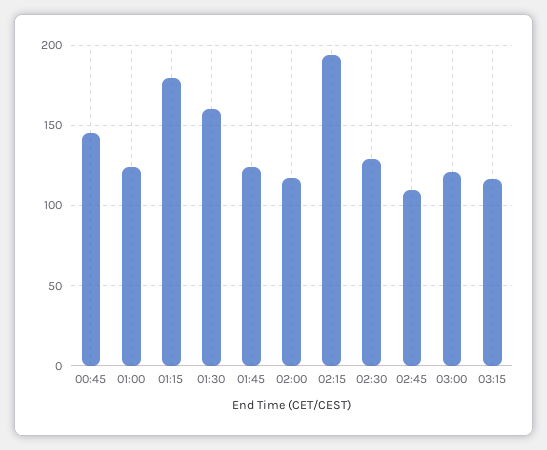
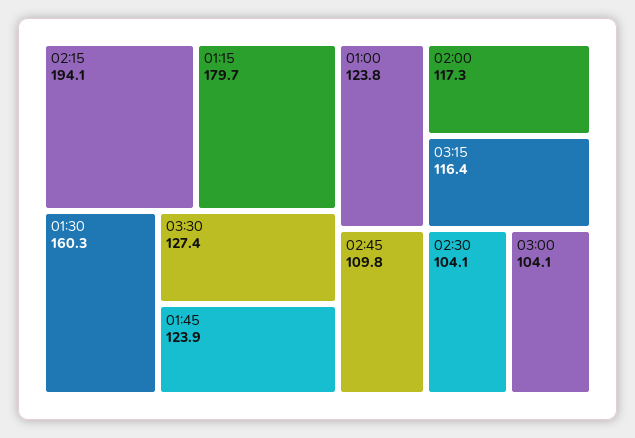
00:45: 145 -> none
02:30: 130 -> 104.1
03:00: 120 -> 104.1
03:30: none -> 127.4

